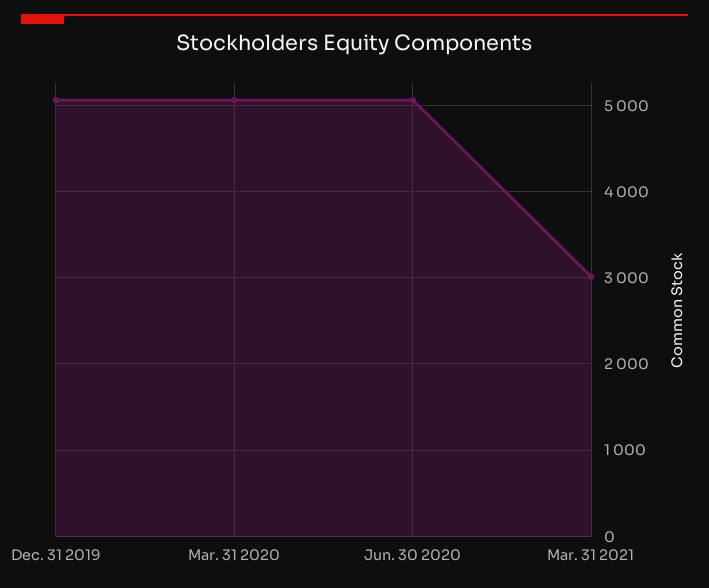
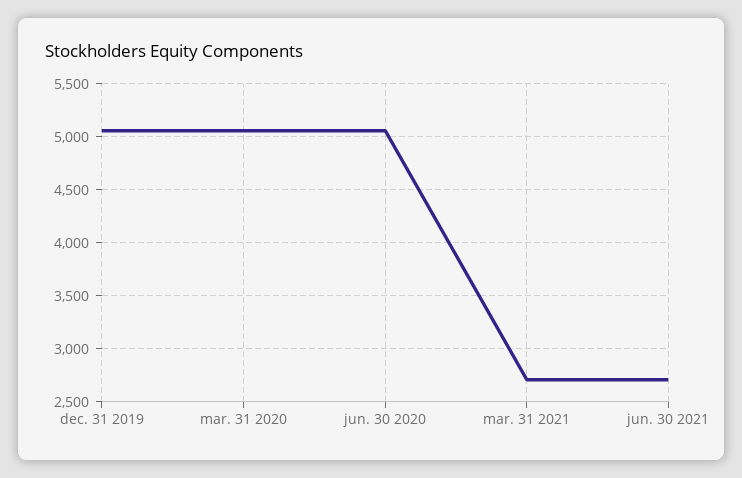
Mar. 31 2021: 3000 -> 2700
jun. 30 2021: none -> 2700

